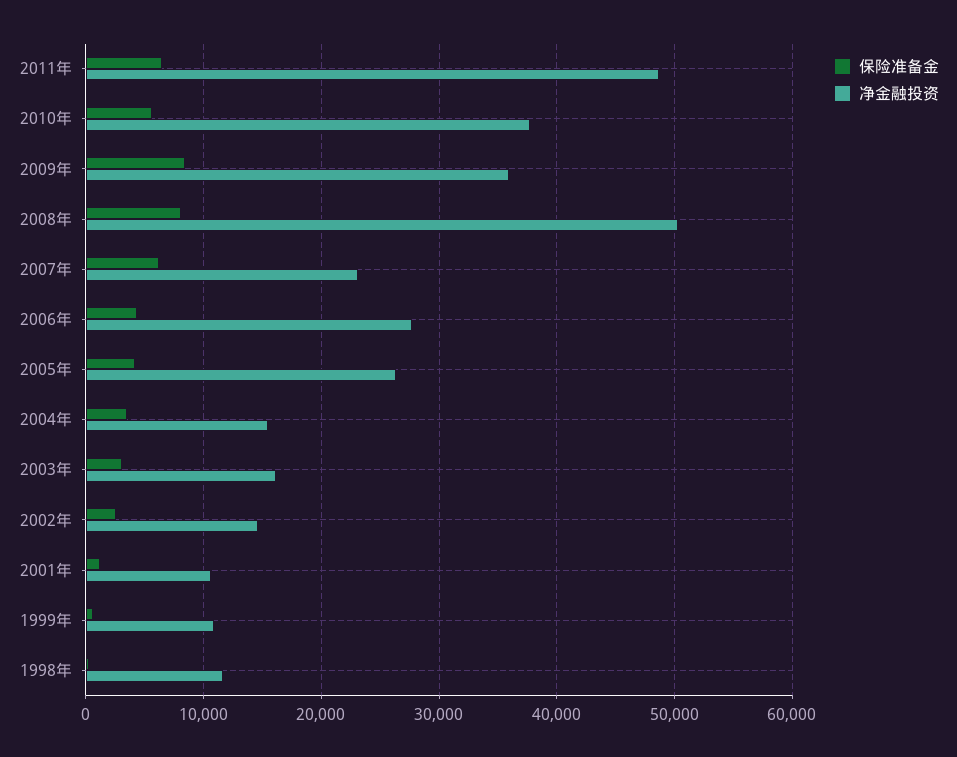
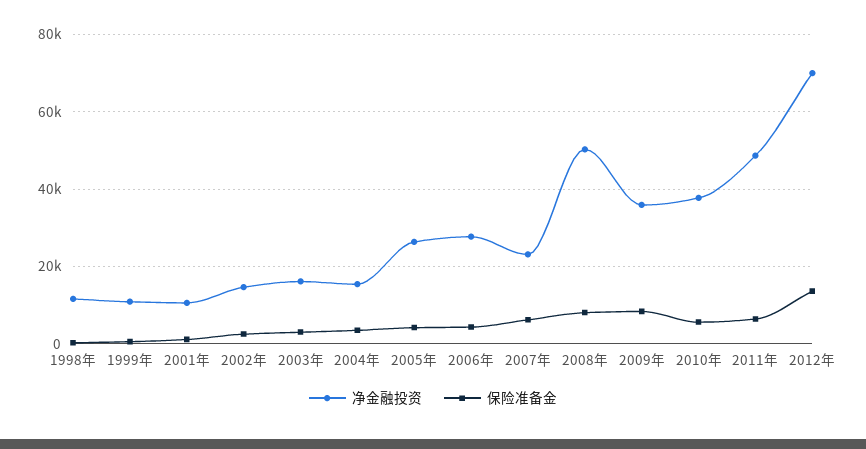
净金融投资, 2012年: none -> 70000
保险准备金, 2012年: none -> 14000

